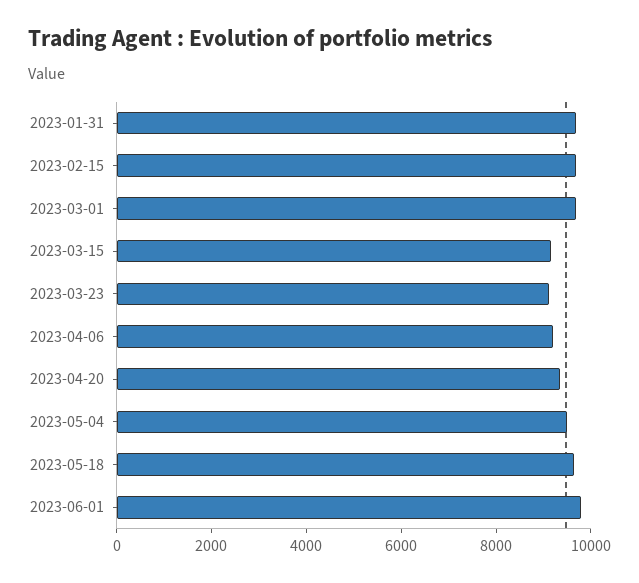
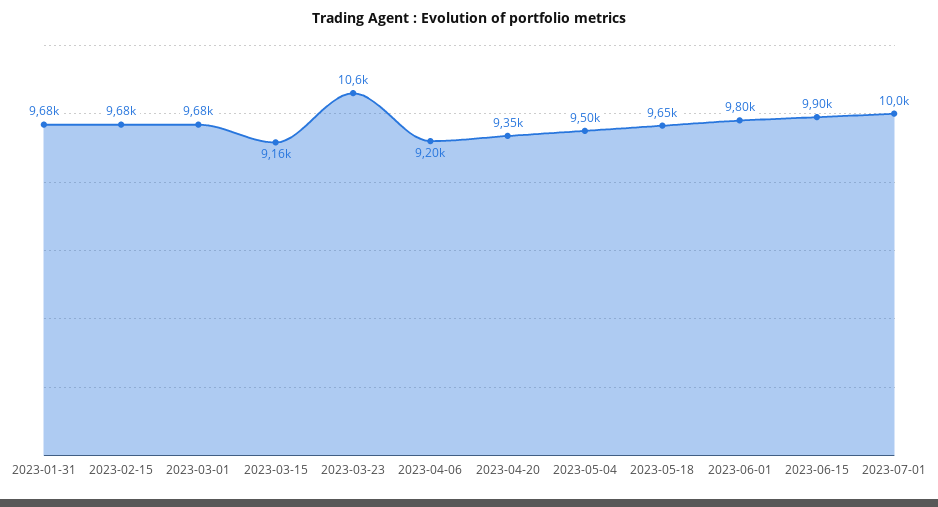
2023-03-23: 9000 -> 10600
2023-06-15: none -> 9900
2023-07-01: none -> 10000

